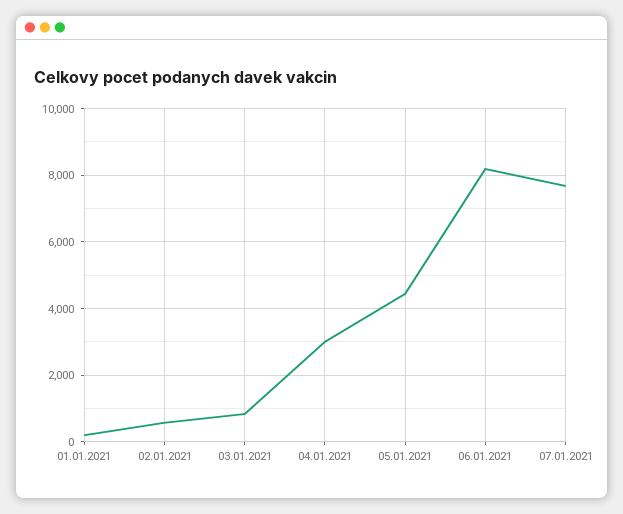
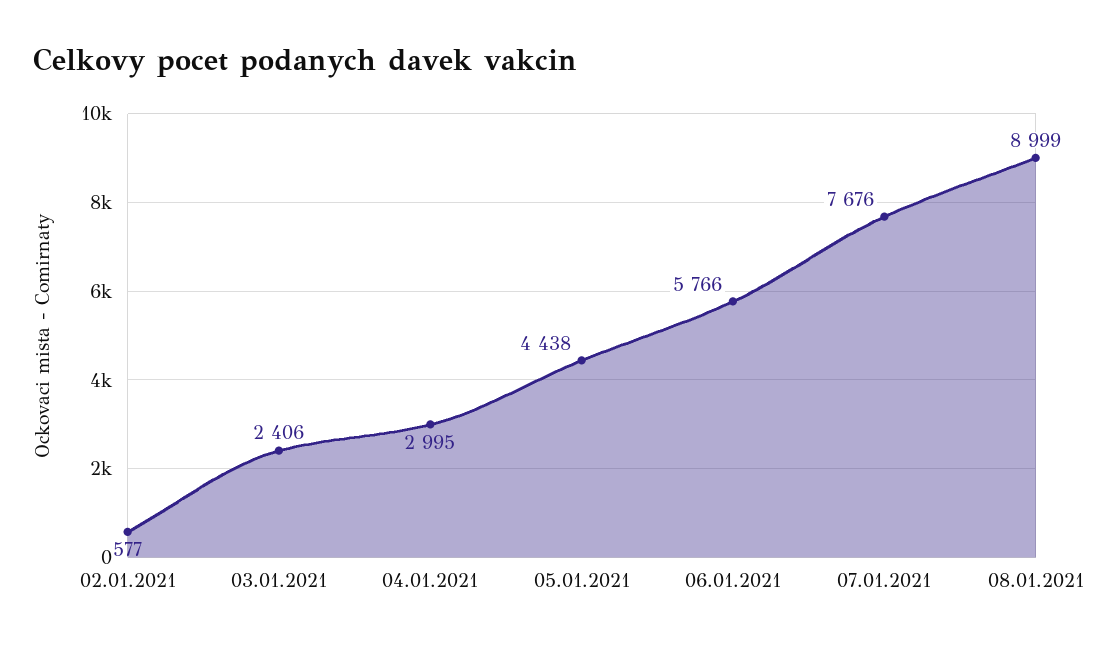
01.01.2021: 200 -> none
03.01.2021: 800 -> 2406
06.01.2021: 8200 -> 5766
08.01.2021: none -> 8999

